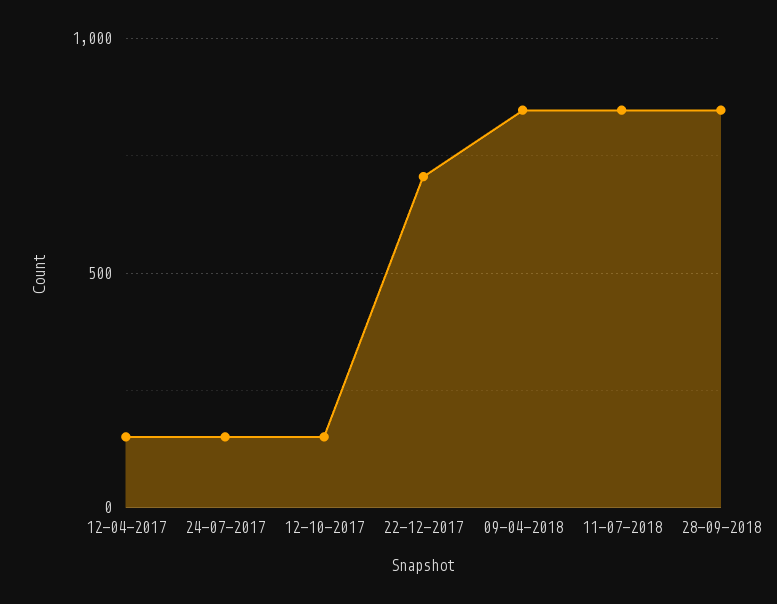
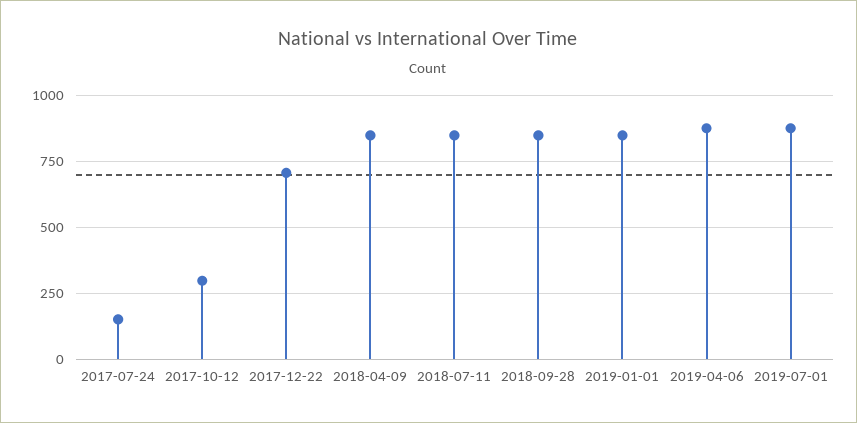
12-04-2017: 150 -> none
12-10-2017: 150 -> 300
2019-01-01: none -> 850
2019-04-06: none -> 875
2019-07-01: none -> 875

